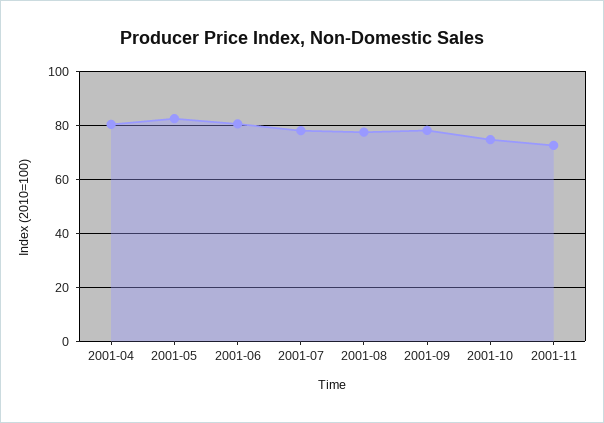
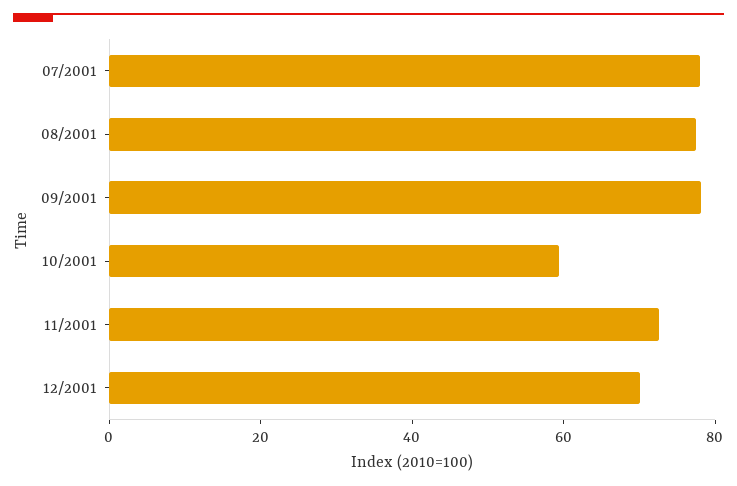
2001-04: 80 -> none
2001-05: 82.5 -> none
2001-06: 80 -> none
2001-10: 75 -> 60
12/2001: none -> 70

